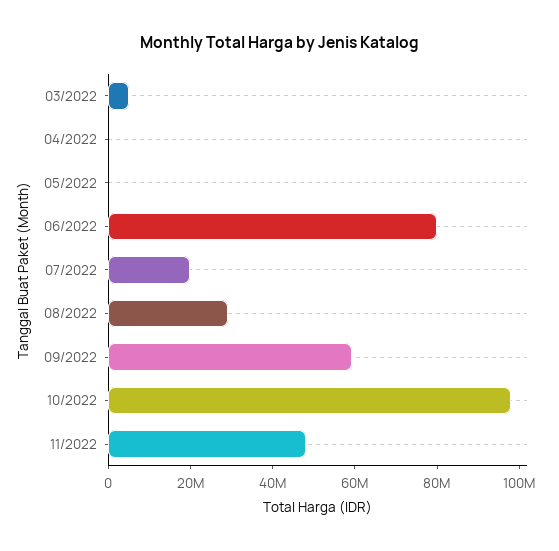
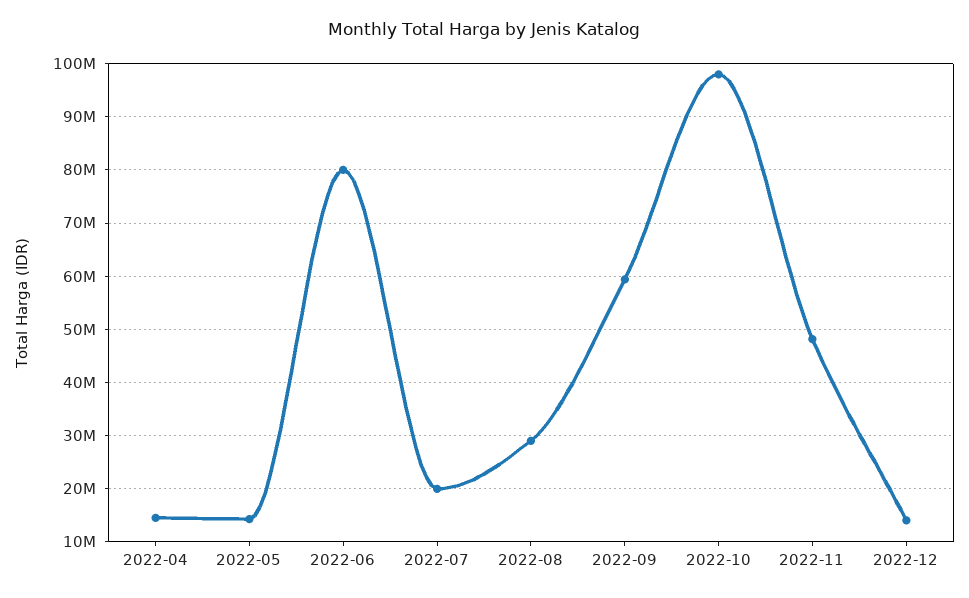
03/2022: 5000000 -> none
04/2022: 0 -> 14000000
05/2022: 0 -> 14000000
2022-12: none -> 14000000

